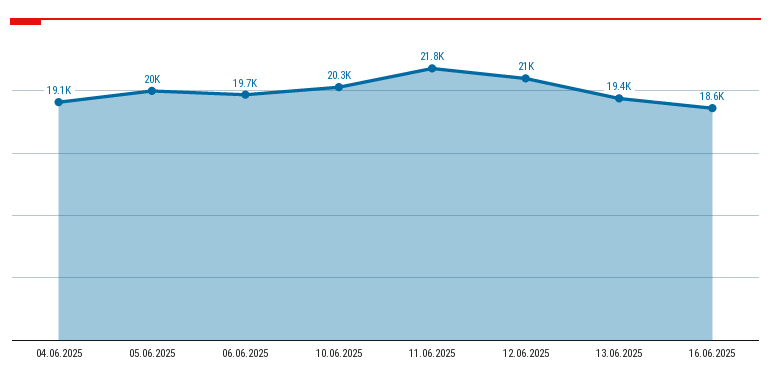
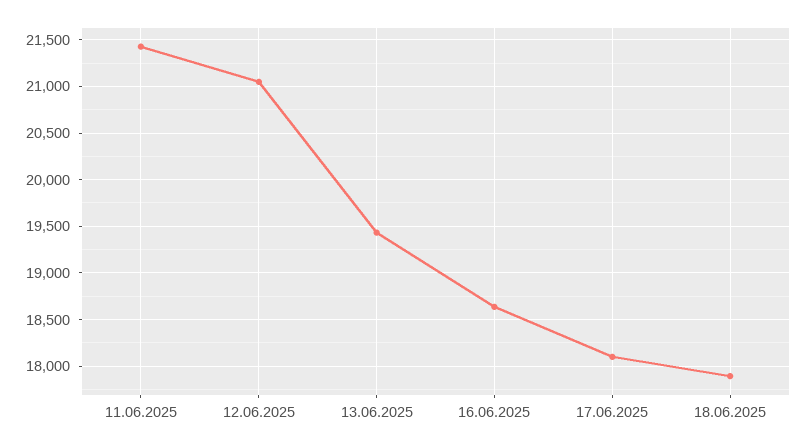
04.06.2025: 19100 -> none
05.06.2025: 20000 -> none
06.06.2025: 19700 -> none
10.06.2025: 20300 -> none
11.06.2025: 21800 -> 21400
17.06.2025: none -> 18100
18.06.2025: none -> 17900

